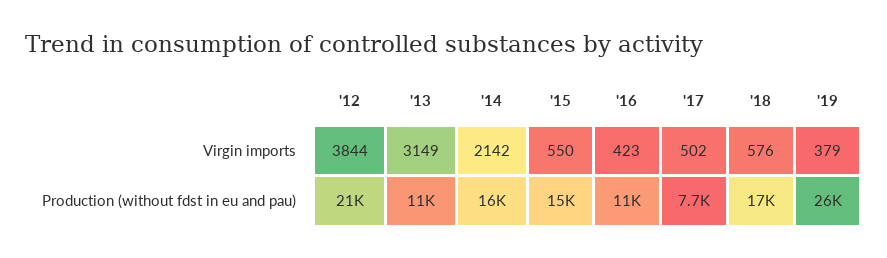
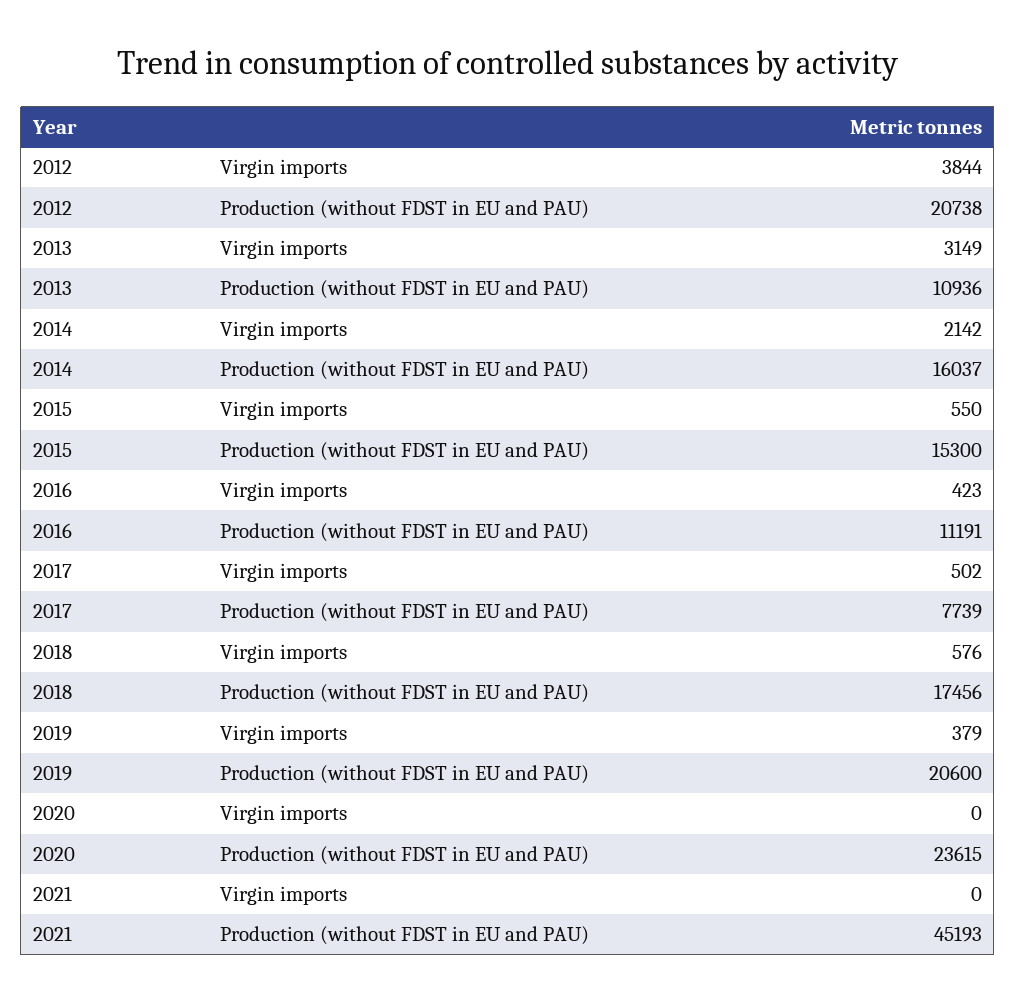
'19, Production (without fdst in eu and pau): 26000 -> 20600
2020, Virgin imports: none -> 0
2020, Production (without fdst in eu and pau): none -> 23615
2021, Virgin imports: none -> 0
2021, Production (without fdst in eu and pau): none -> 45193

